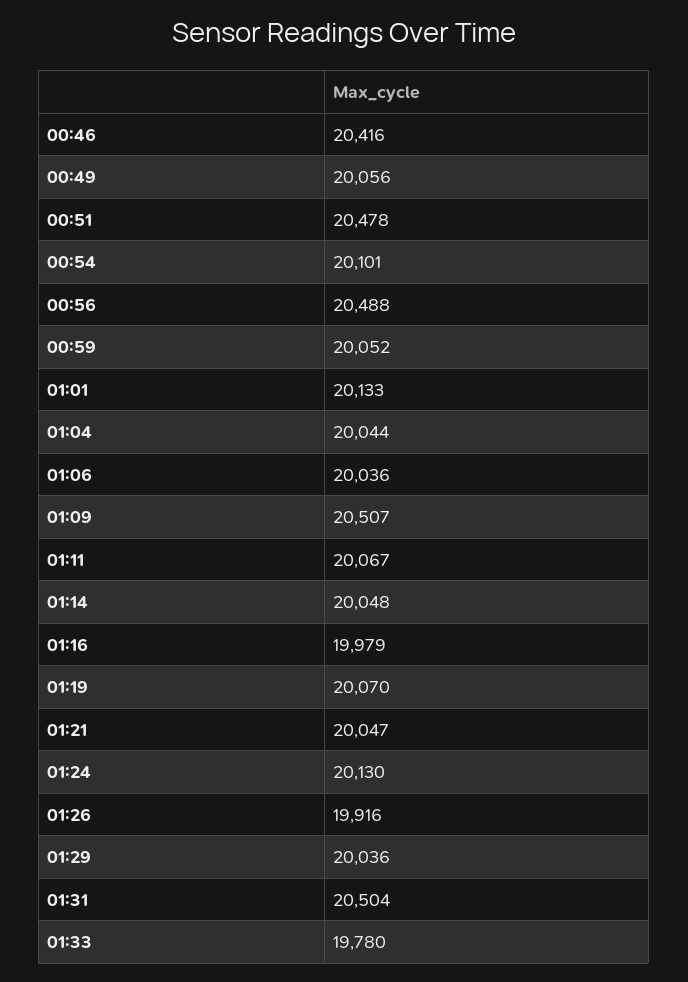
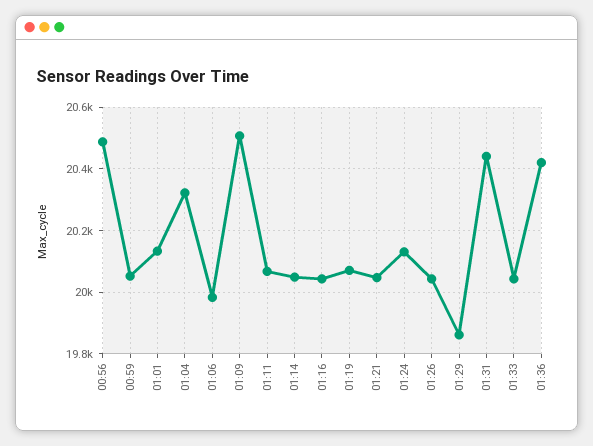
00:46: 20416 -> none
00:49: 20056 -> none
00:51: 20478 -> none
00:54: 20101 -> none
01:04: 20044 -> 20320
01:06: 20036 -> 19980
01:16: 19979 -> 20040
01:26: 19916 -> 20040
01:29: 20036 -> 19860
01:31: 20504 -> 20440
01:33: 19780 -> 20040
01:36: none -> 20420

